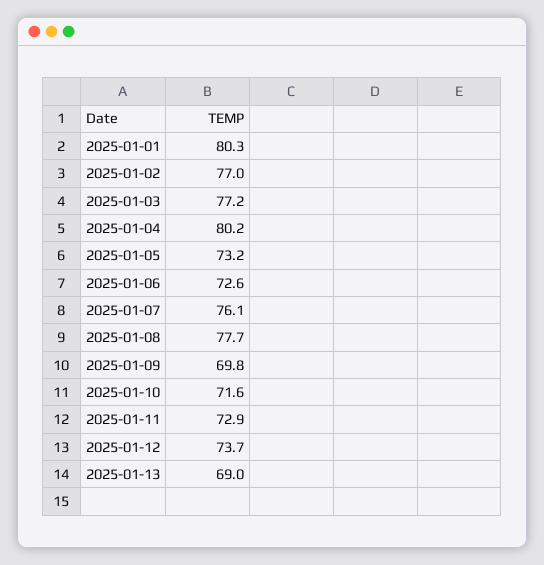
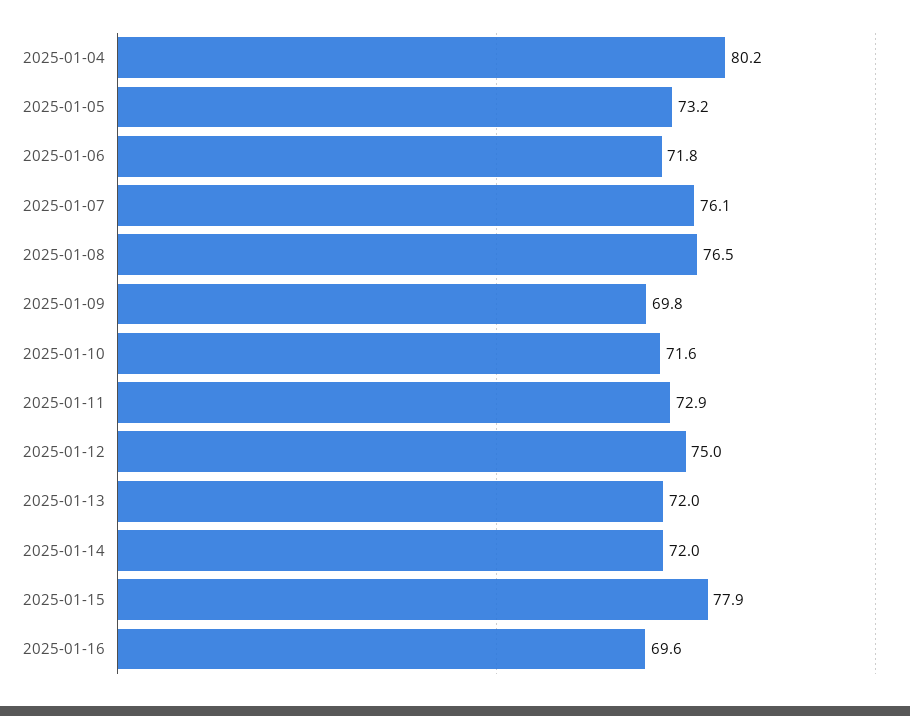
2025-01-01: 80.3 -> none
2025-01-02: 77 -> none
2025-01-03: 77.2 -> none
2025-01-06: 72.6 -> 71.8
2025-01-08: 77.7 -> 76.5
2025-01-12: 73.7 -> 75
2025-01-13: 69 -> 72
2025-01-14: none -> 72
2025-01-15: none -> 77.9
2025-01-16: none -> 69.6

